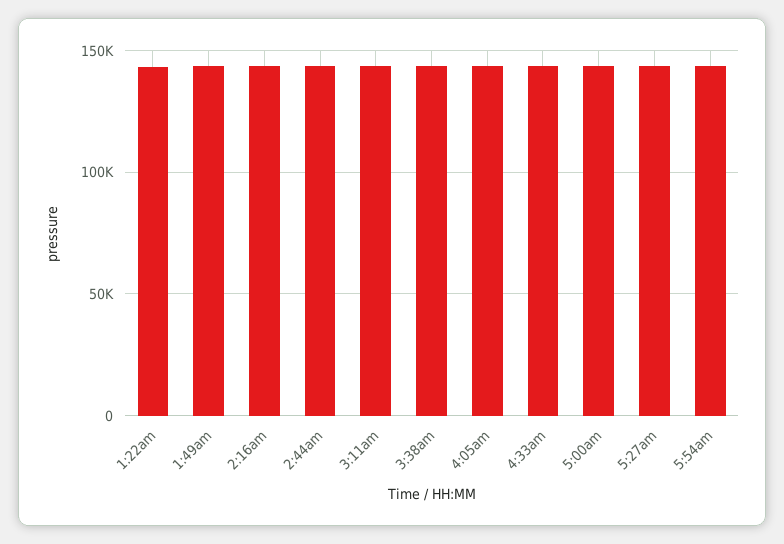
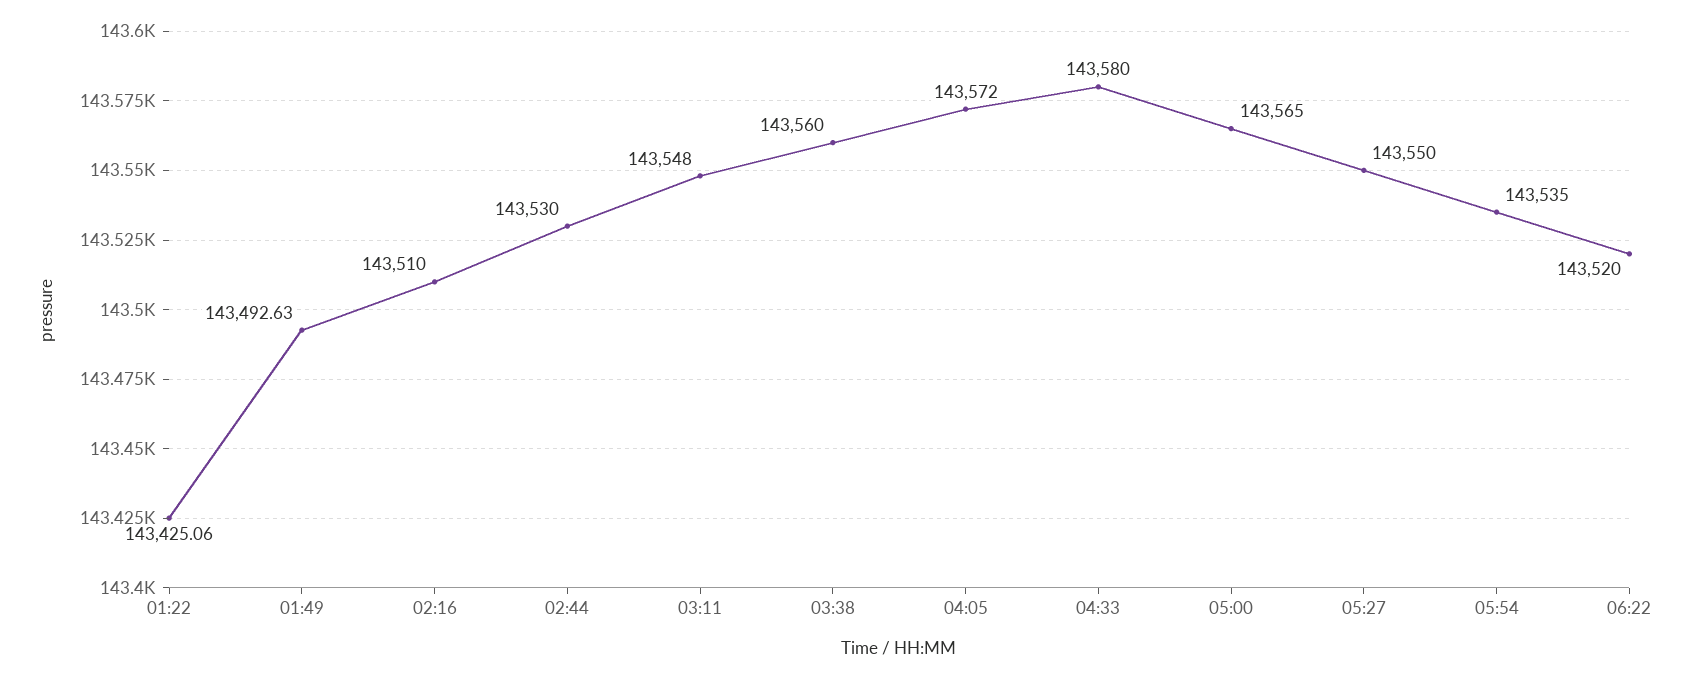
06:22: none -> 143520

